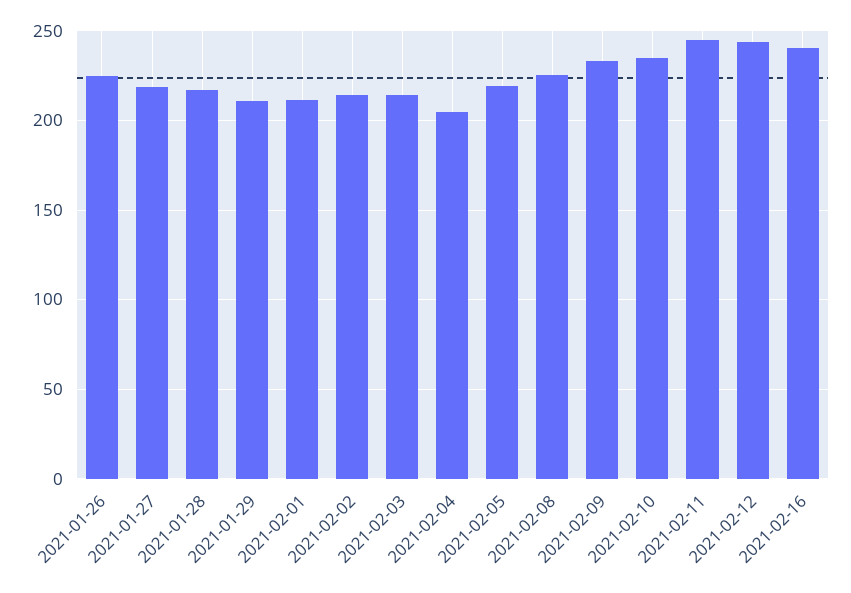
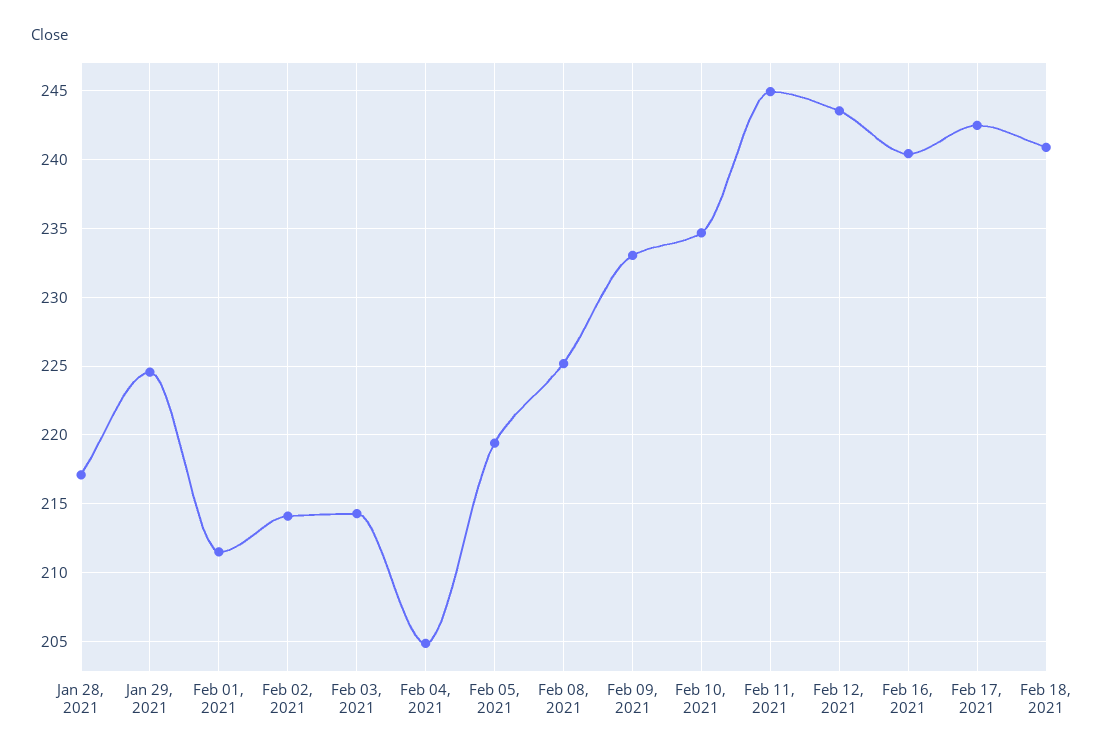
2021-01-26: 225 -> none
2021-01-27: 220 -> none
2021-01-29: 210 -> 224.5
Feb 17, 2021: none -> 242.5
Feb 18, 2021: none -> 241

